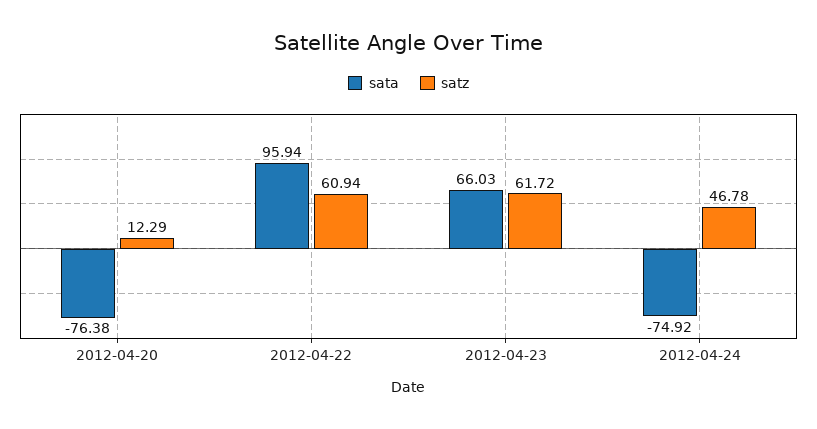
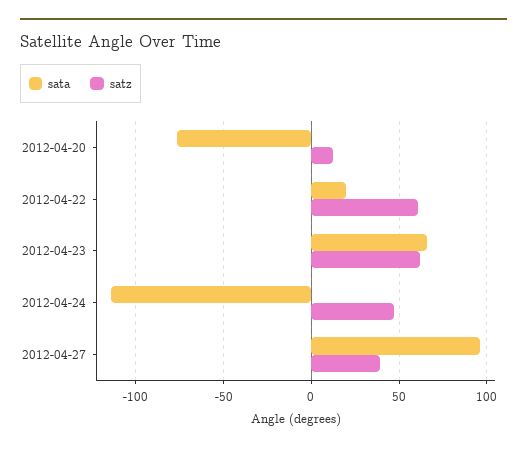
sata, 2012-04-22: 95.94 -> 20
sata, 2012-04-24: -74.92 -> -115
sata, 2012-04-27: none -> 95
satz, 2012-04-27: none -> 40

